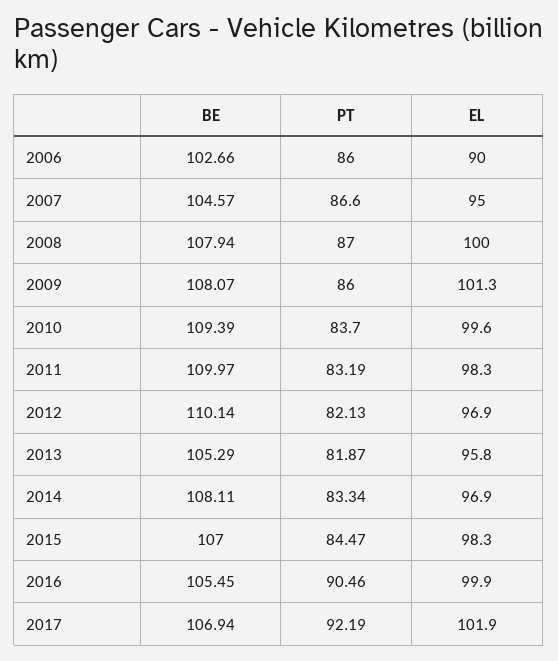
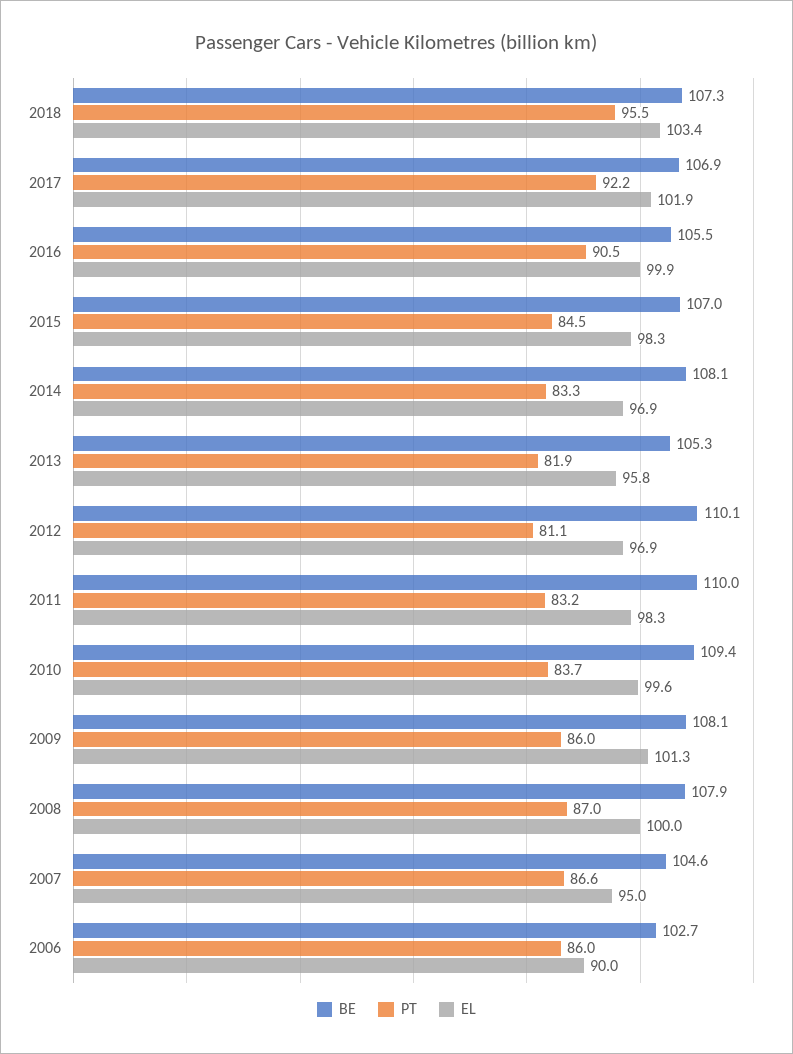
PT, 2012: 82.13 -> 81.1
BE, 2018: none -> 107.3
PT, 2018: none -> 95.5
EL, 2018: none -> 103.4

